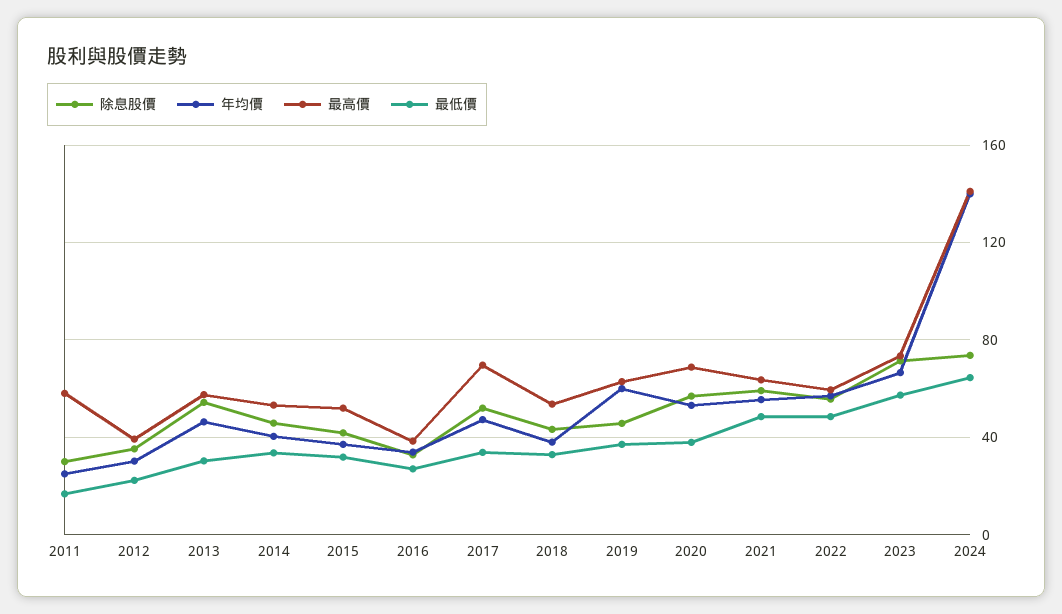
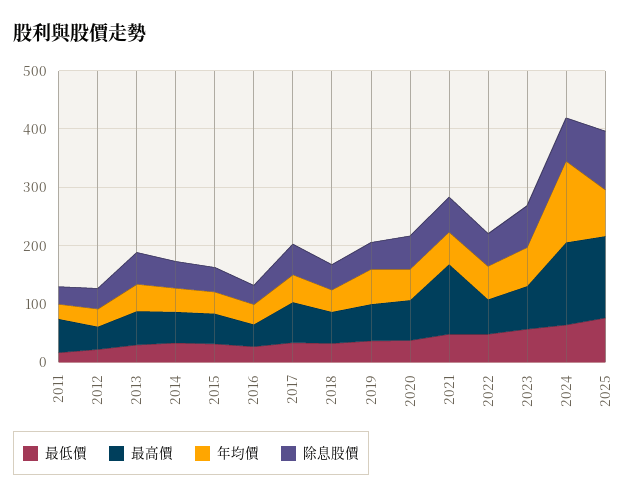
最高價, 2021: 65 -> 120
最低價, 2025: none -> 80
最高價, 2025: none -> 140
年均價, 2025: none -> 80
除息股價, 2025: none -> 100

